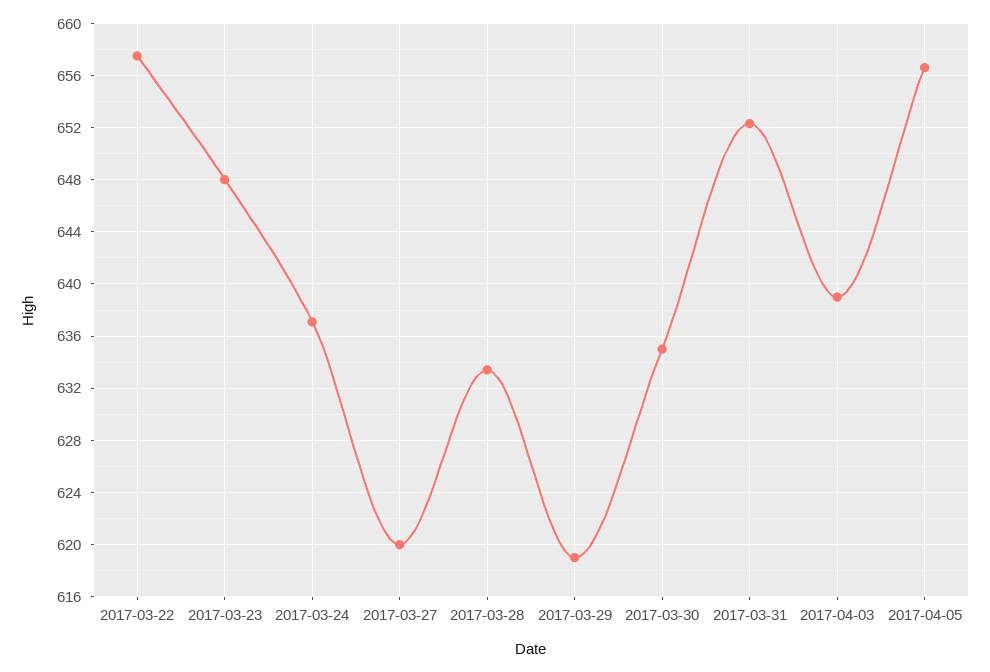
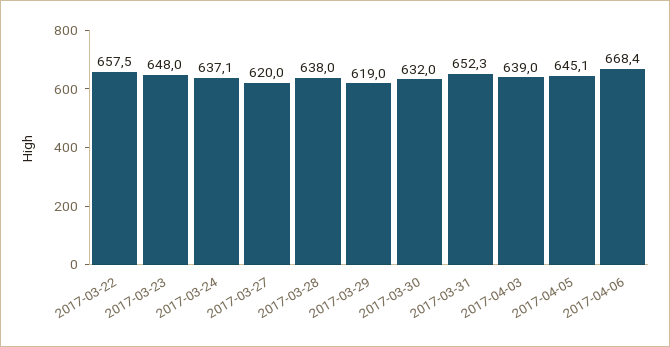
2017-03-28: 633.5 -> 638
2017-03-30: 635 -> 632
2017-04-05: 656.5 -> 645.1
2017-04-06: none -> 668.4

